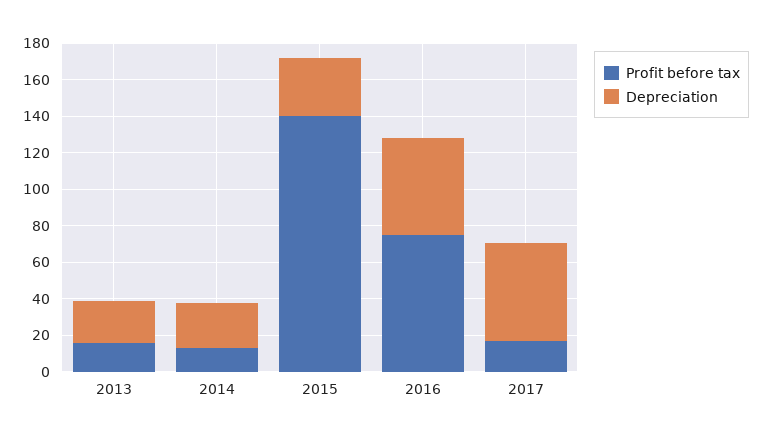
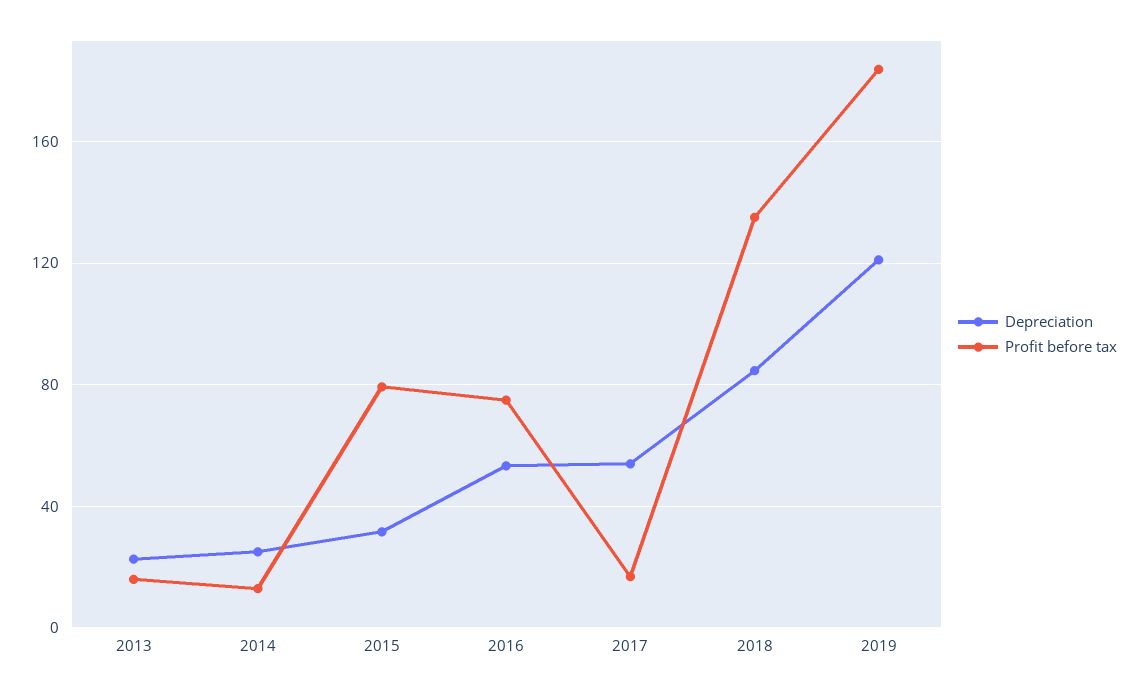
Profit before tax, 2015: 140 -> 80
Depreciation, 2018: none -> 85
Profit before tax, 2018: none -> 135
Depreciation, 2019: none -> 120
Profit before tax, 2019: none -> 185

